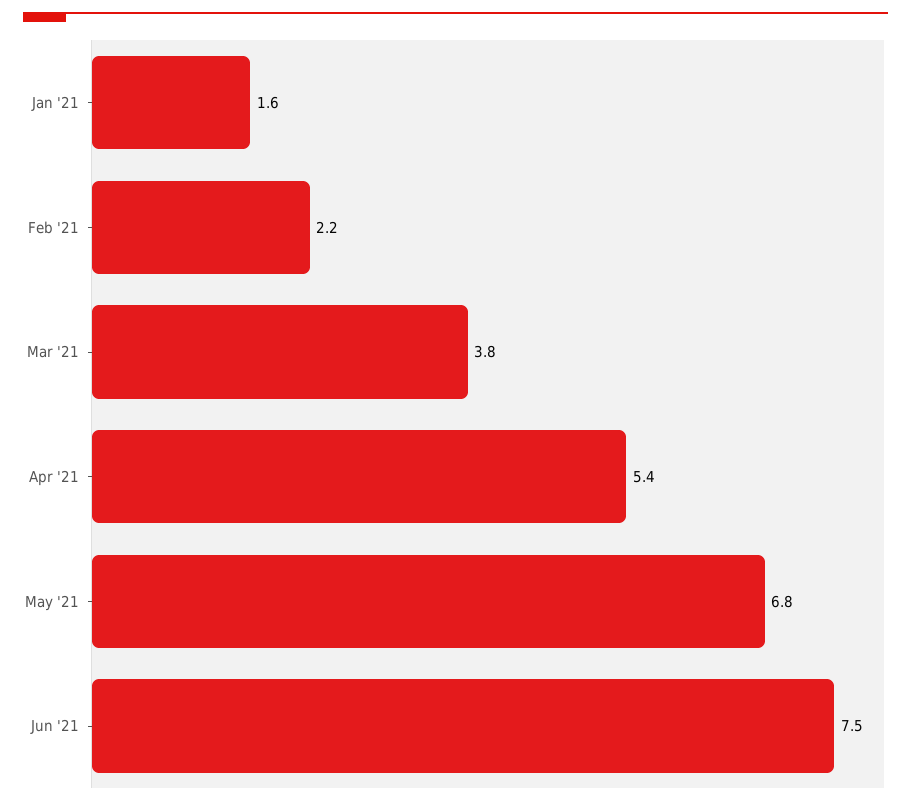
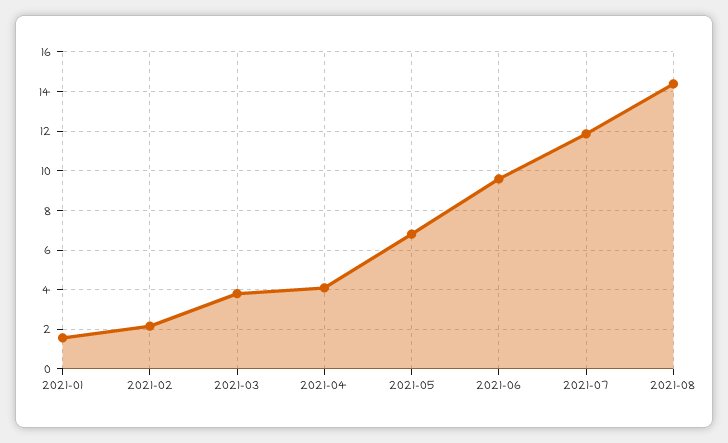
Apr '21: 5.4 -> 4
Jun '21: 7.5 -> 9.5
2021-07: none -> 12
2021-08: none -> 14.5

